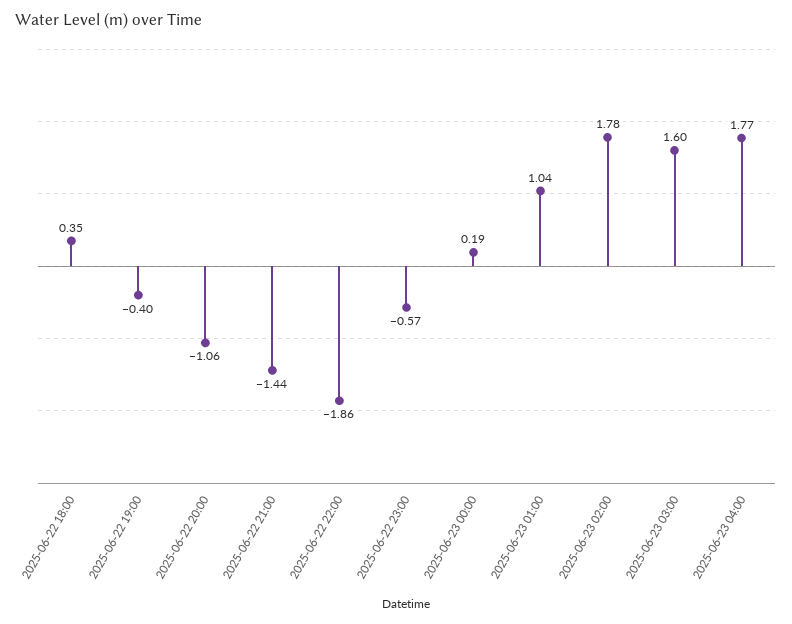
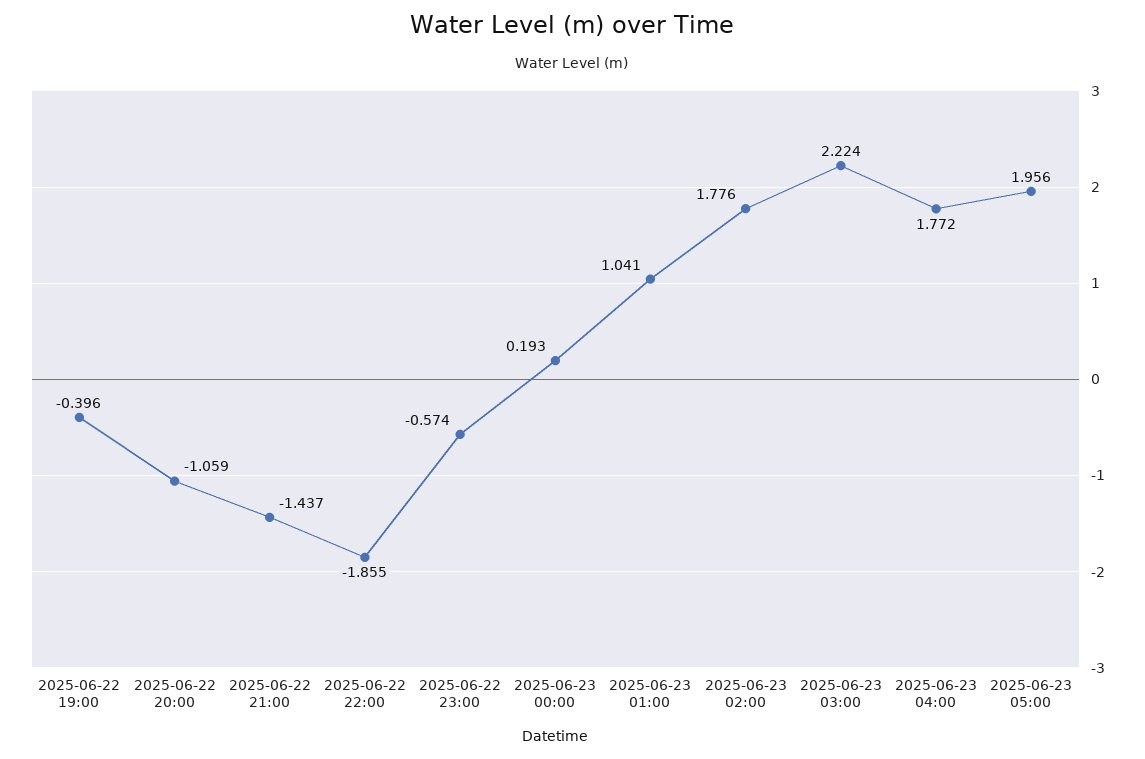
2025-06-22 18:00: 0.35 -> none
2025-06-23 03:00: 1.6 -> 2.224
2025-06-23 05:00: none -> 1.956

